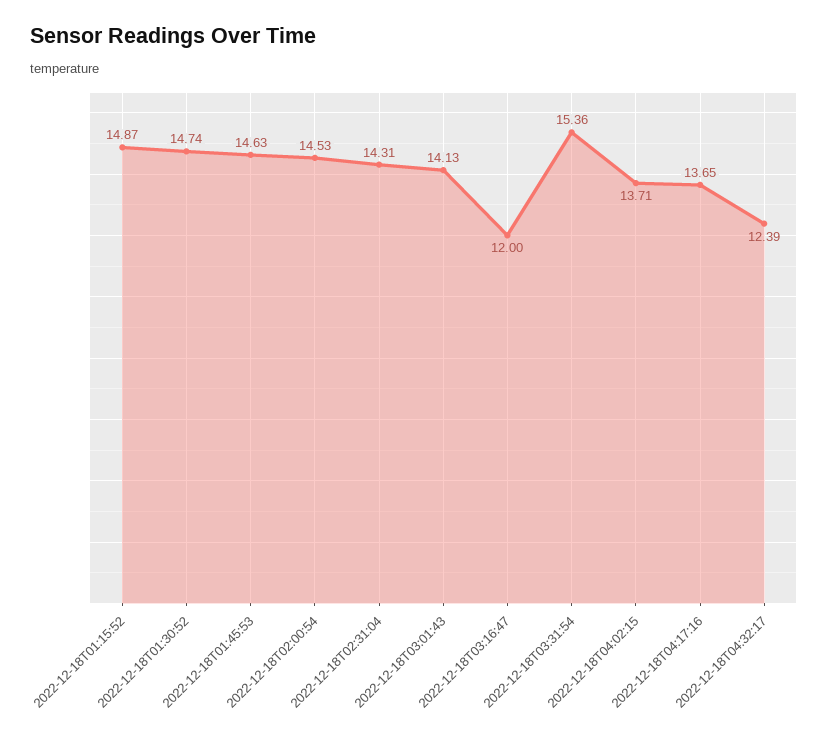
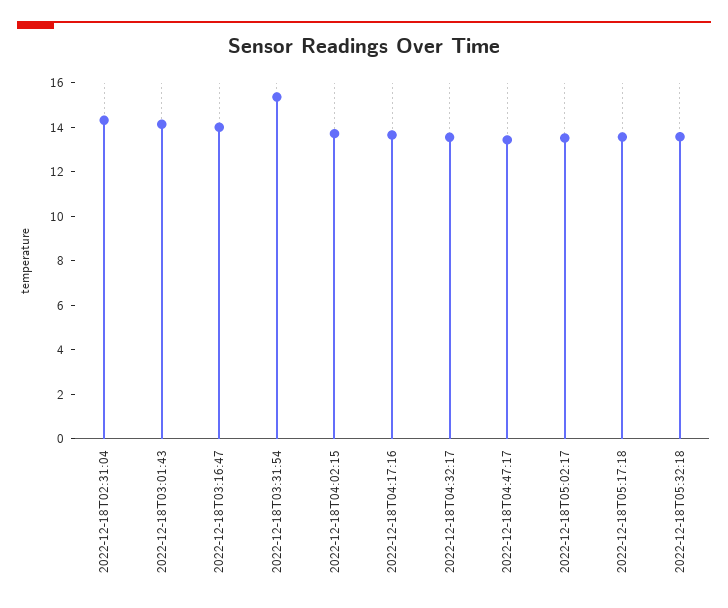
2022-12-18T01:15:52: 14.87 -> none
2022-12-18T01:30:52: 14.74 -> none
2022-12-18T01:45:53: 14.63 -> none
2022-12-18T02:00:54: 14.53 -> none
2022-12-18T03:16:47: 12 -> 14
2022-12-18T04:32:17: 12.39 -> 13.5
2022-12-18T04:47:17: none -> 13.5
2022-12-18T05:02:17: none -> 13.5
2022-12-18T05:17:18: none -> 13.5
2022-12-18T05:32:18: none -> 13.5

